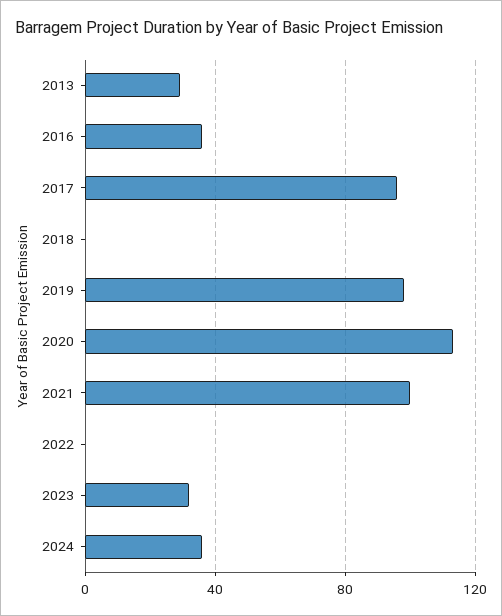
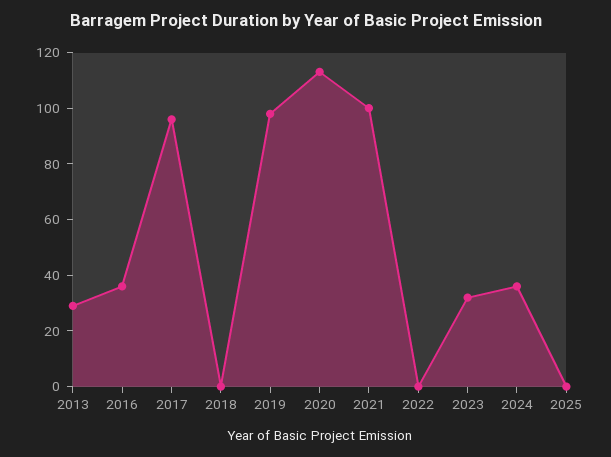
2025: none -> 0

